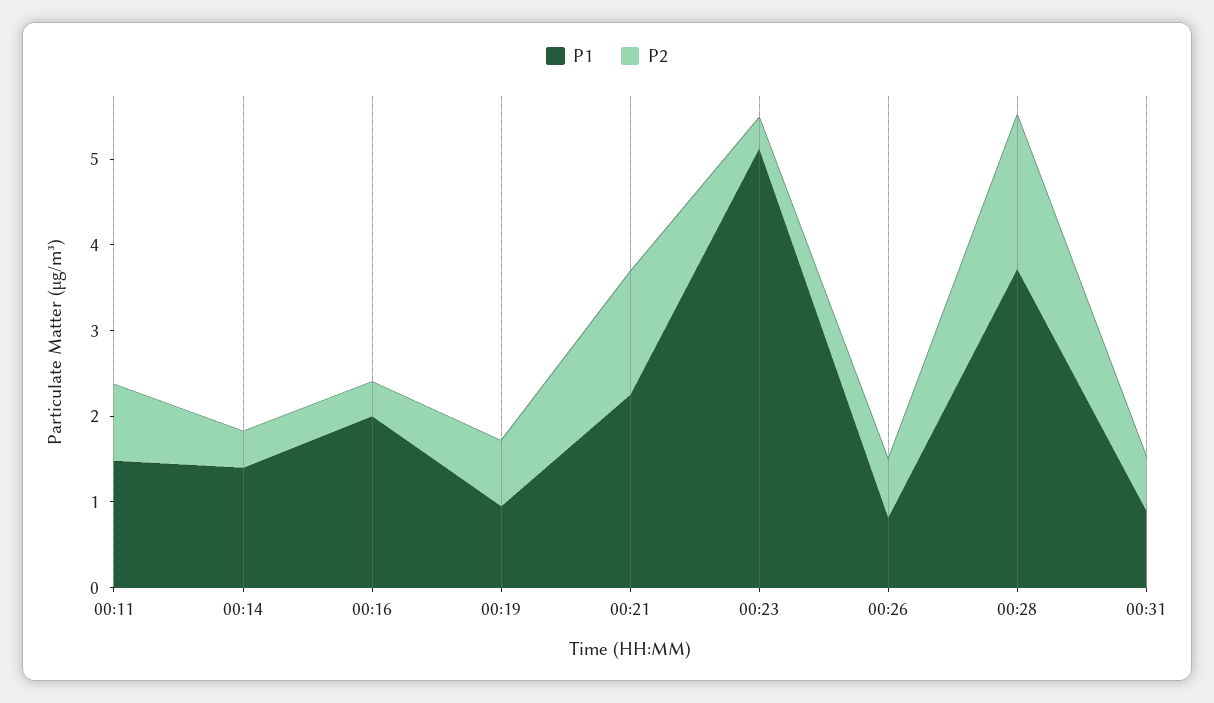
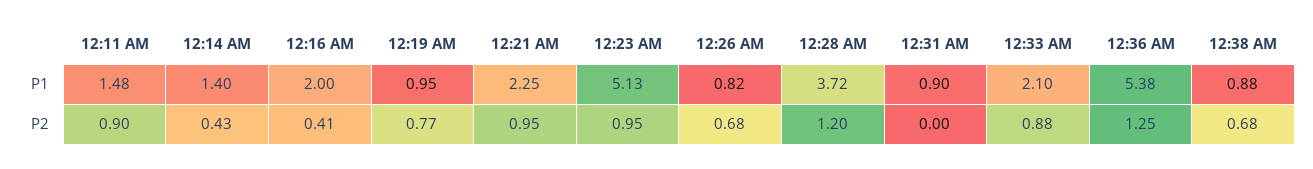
P2, 00:21: 1.4 -> 0.95
P2, 00:23: 0.4 -> 0.95
P2, 00:28: 1.8 -> 1.2
P2, 00:31: 0.6 -> 0
P1, 12:33 AM: none -> 2.1
P1, 12:36 AM: none -> 5.38
P1, 12:38 AM: none -> 0.88
P2, 12:33 AM: none -> 0.88
P2, 12:36 AM: none -> 1.25
P2, 12:38 AM: none -> 0.68

